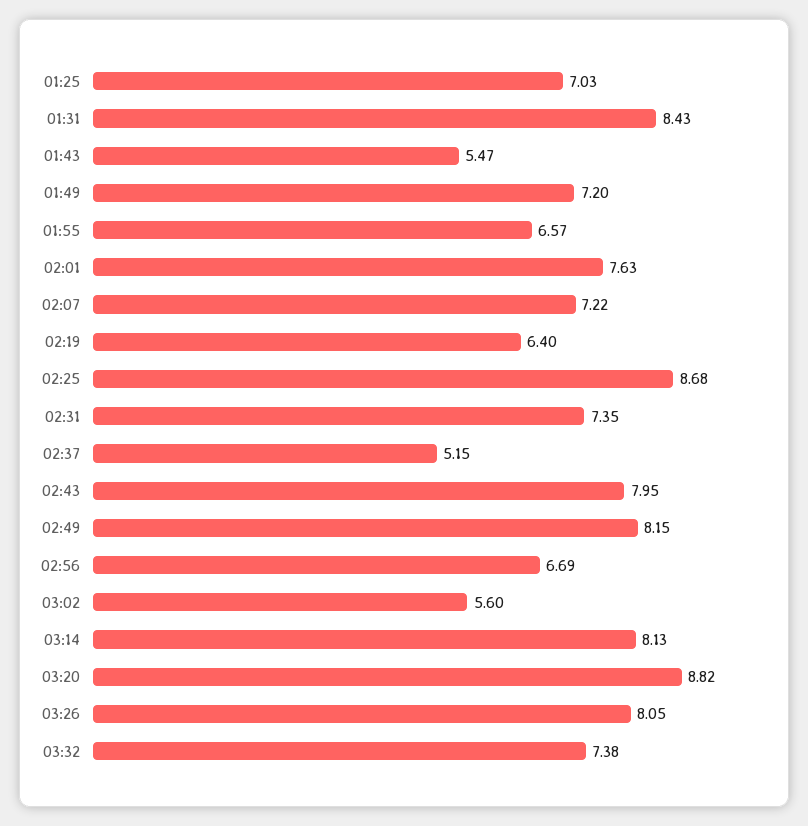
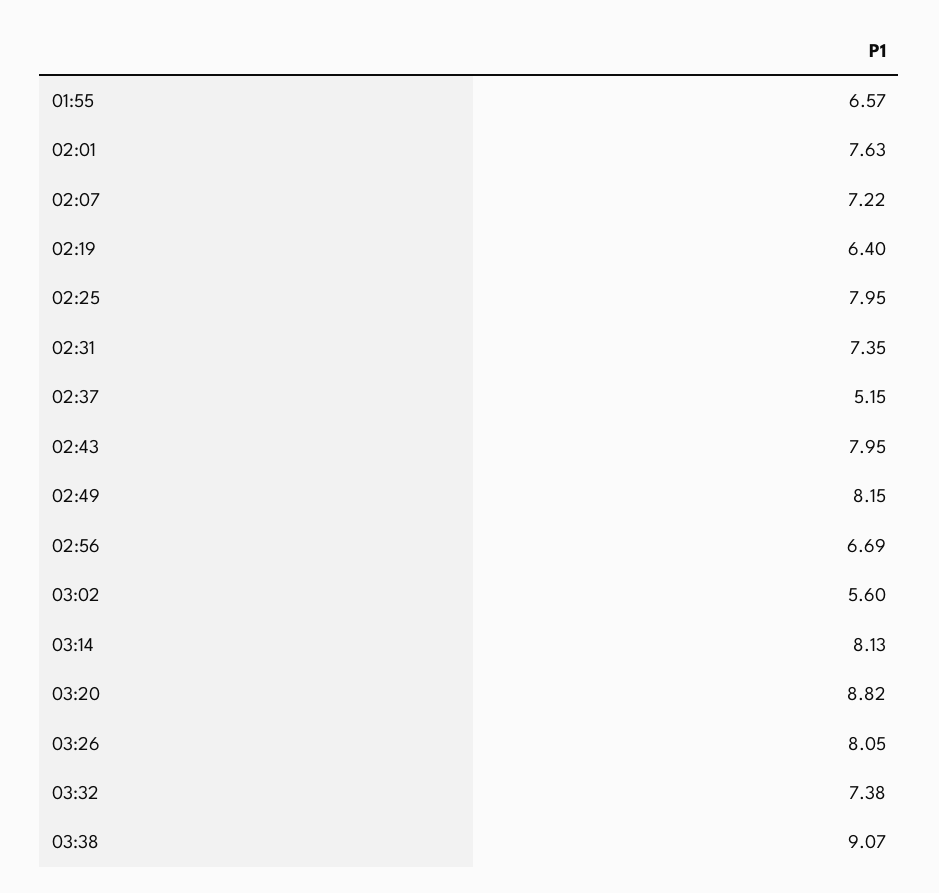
01:25: 7.03 -> none
01:31: 8.43 -> none
01:43: 5.47 -> none
01:49: 7.2 -> none
02:25: 8.68 -> 7.95
03:38: none -> 9.07

